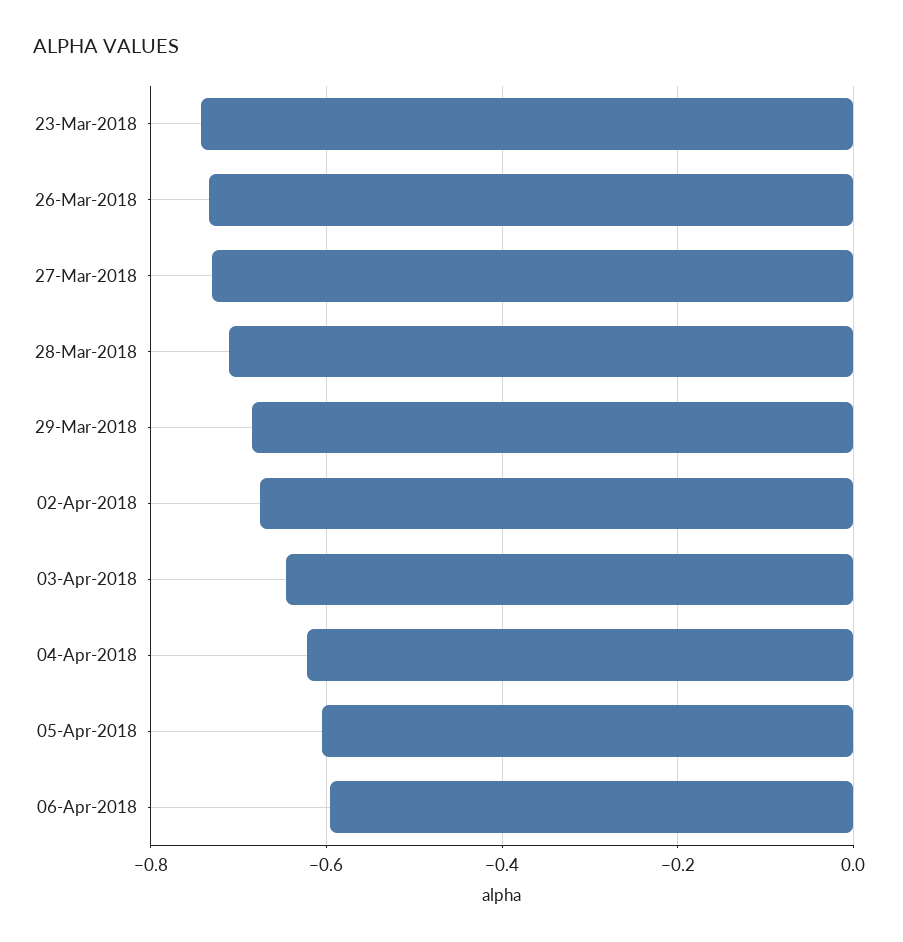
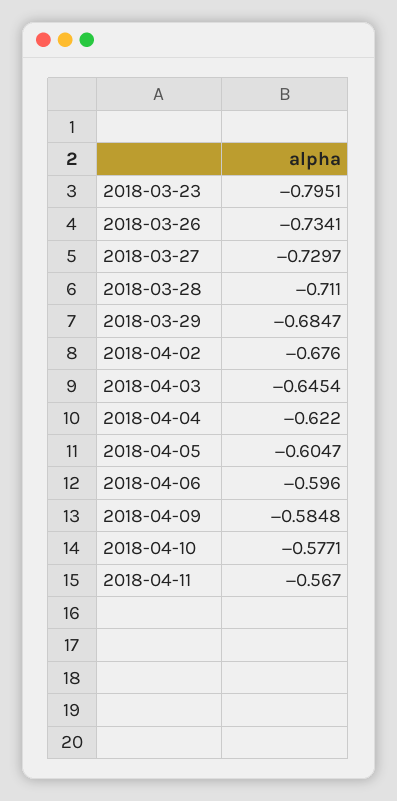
23-Mar-2018: -0.74 -> -0.7951
2018-04-09: none -> -0.5848
2018-04-10: none -> -0.5771
2018-04-11: none -> -0.567

